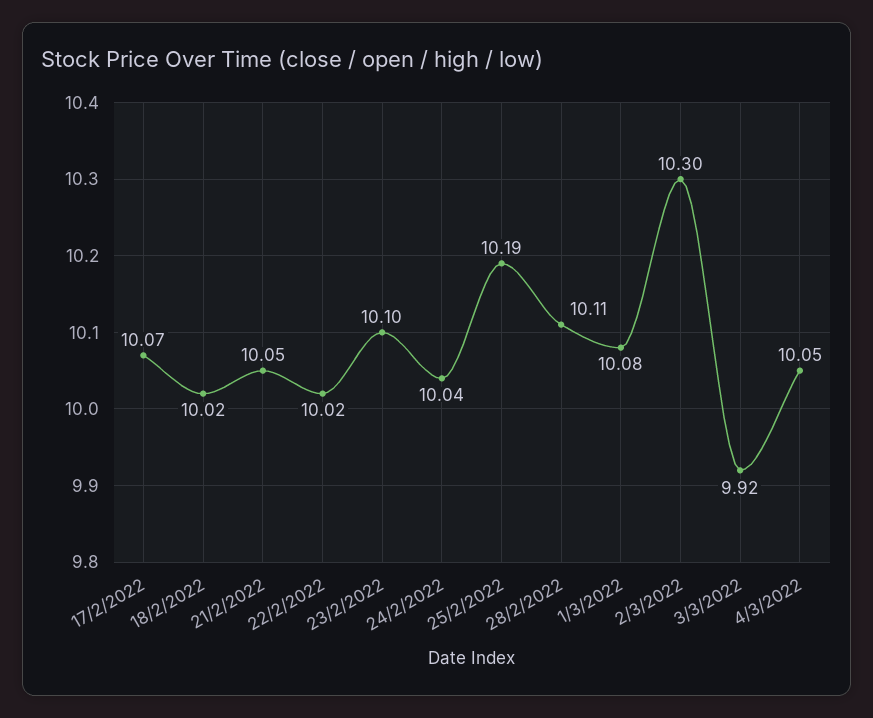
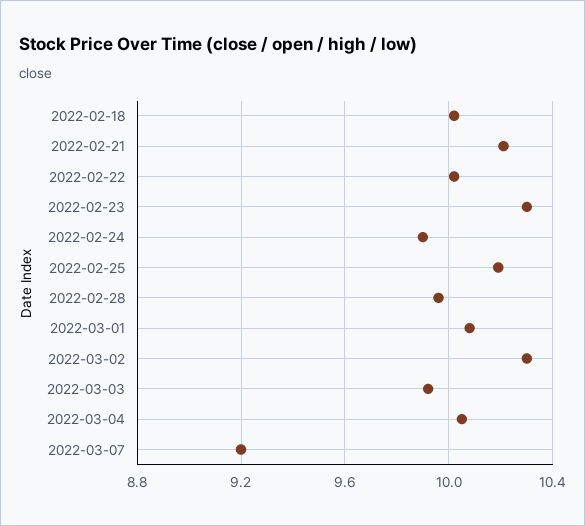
17/2/2022: 10.07 -> none
21/2/2022: 10.05 -> 10.2
23/2/2022: 10.1 -> 10.3
24/2/2022: 10.04 -> 9.9
28/2/2022: 10.11 -> 9.95
2022-03-07: none -> 9.2

